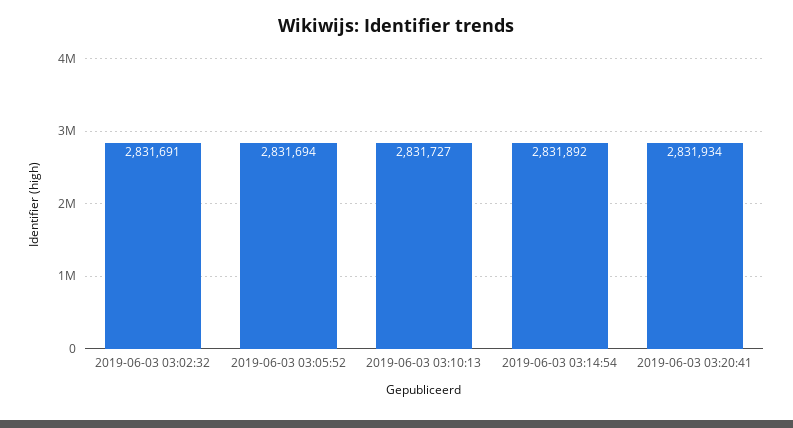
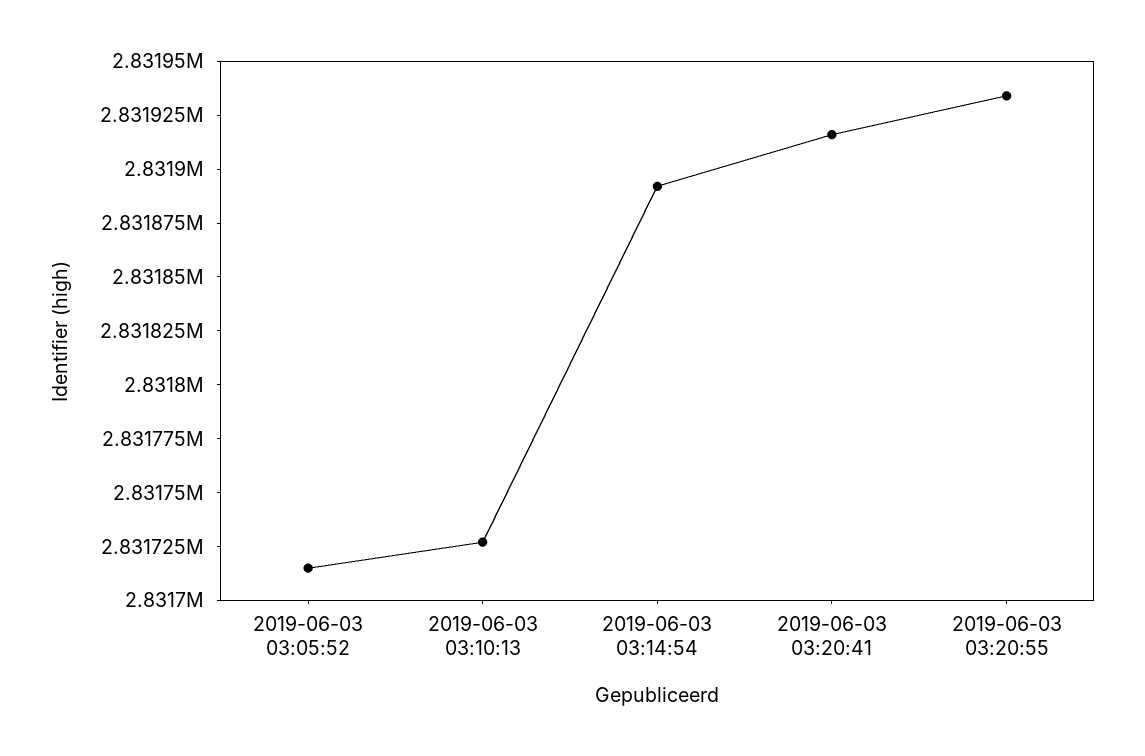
2019-06-03 03:02:32: 2831691 -> none
2019-06-03 03:05:52: 2831694 -> 2831715
2019-06-03 03:20:41: 2831934 -> 2831915
2019-06-03 03:20:55: none -> 2831935

